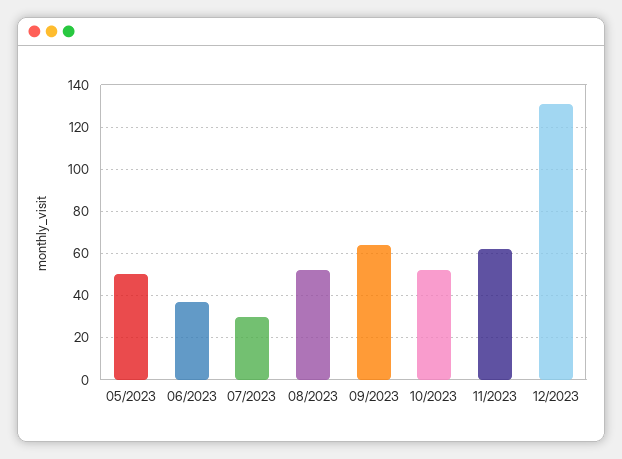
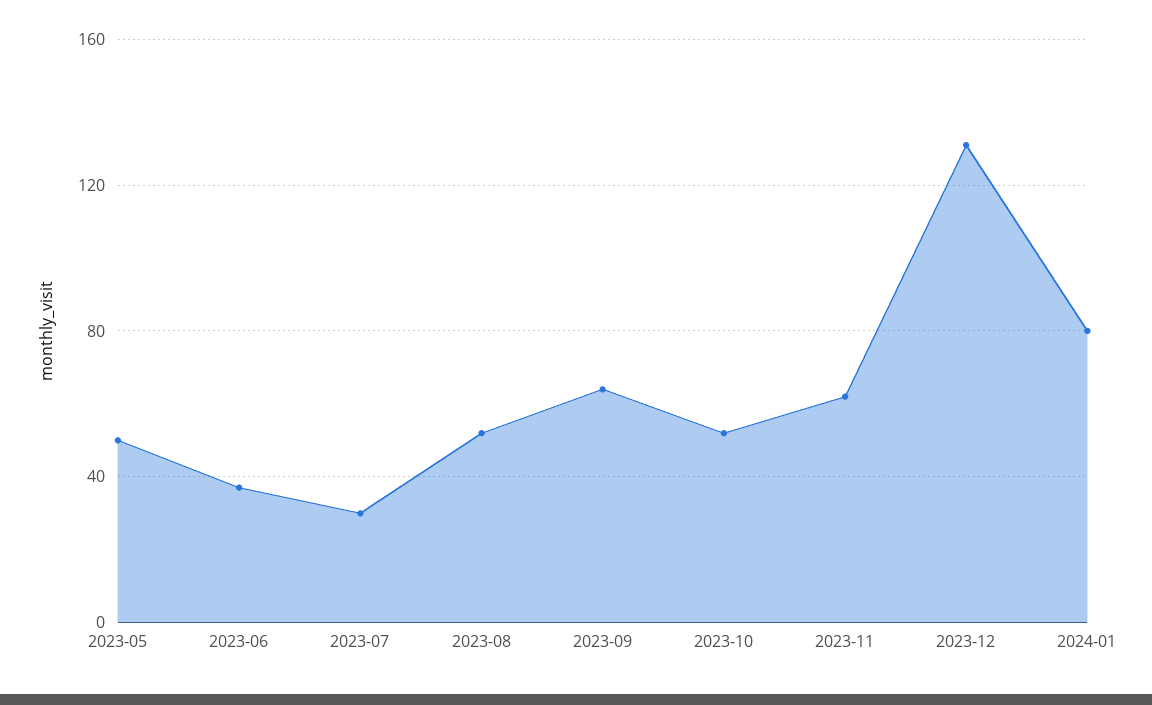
2024-01: none -> 80

